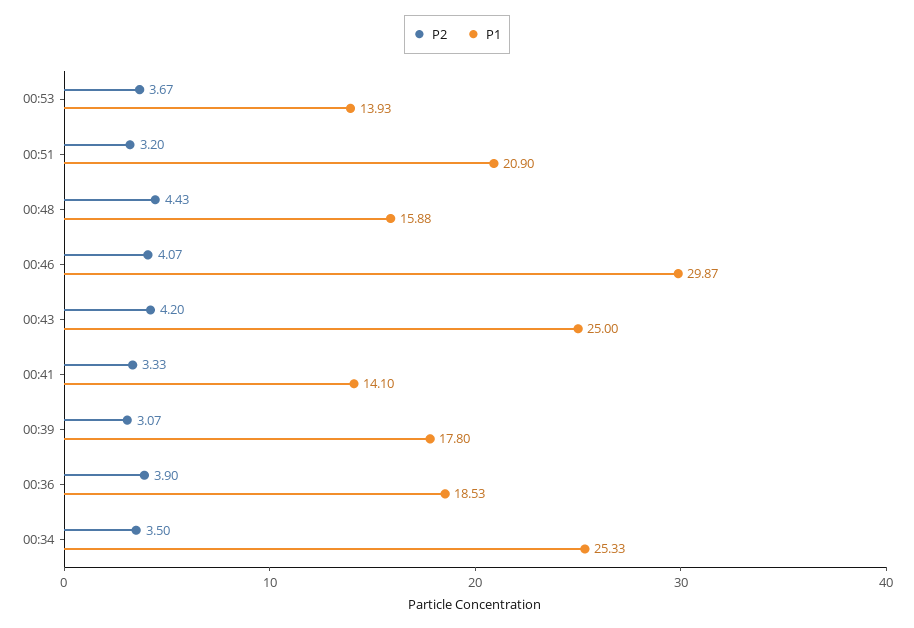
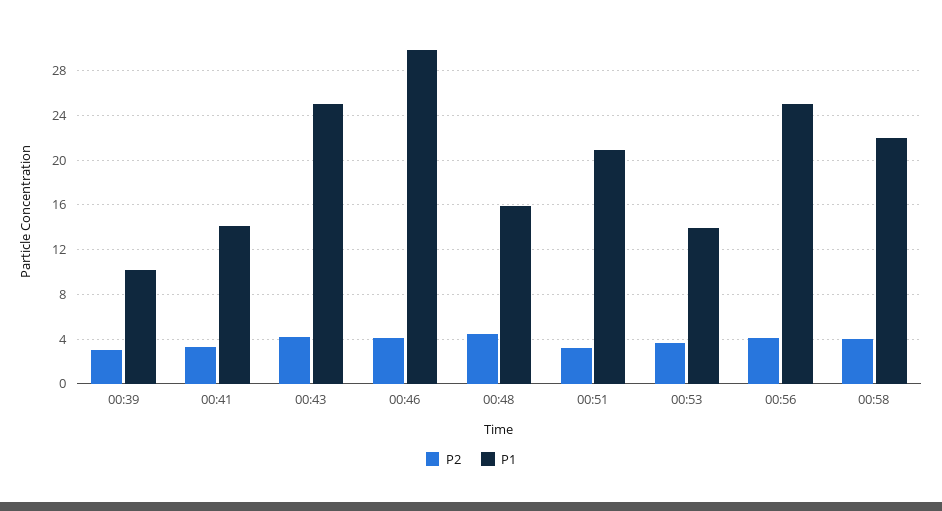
P1, 00:39: 17.8 -> 10
P2, 00:36: 3.9 -> none
P1, 00:36: 18.53 -> none
P2, 00:34: 3.5 -> none
P1, 00:34: 25.33 -> none
P2, 00:56: none -> 4
P1, 00:56: none -> 25
P2, 00:58: none -> 4
P1, 00:58: none -> 22

